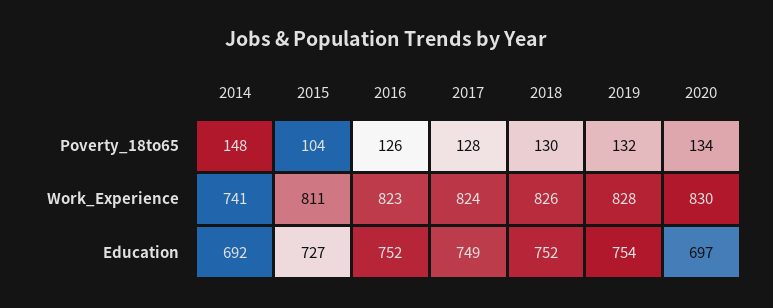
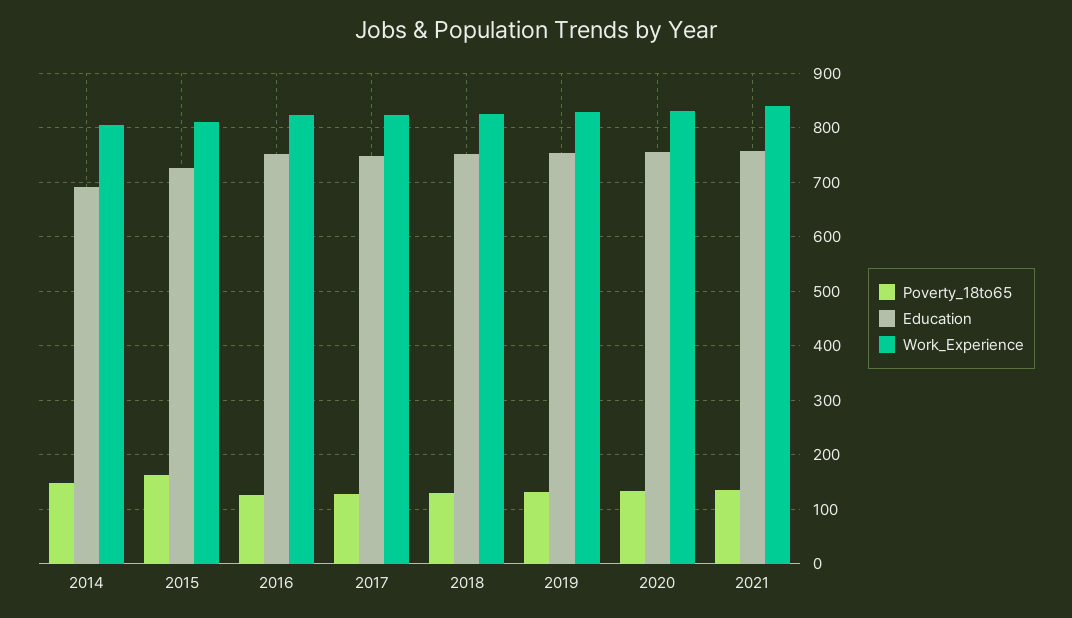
Poverty_18to65, 2015: 104 -> 160
Work_Experience, 2014: 741 -> 800
Education, 2020: 697 -> 760
Poverty_18to65, 2021: none -> 140
Education, 2021: none -> 760
Work_Experience, 2021: none -> 840

